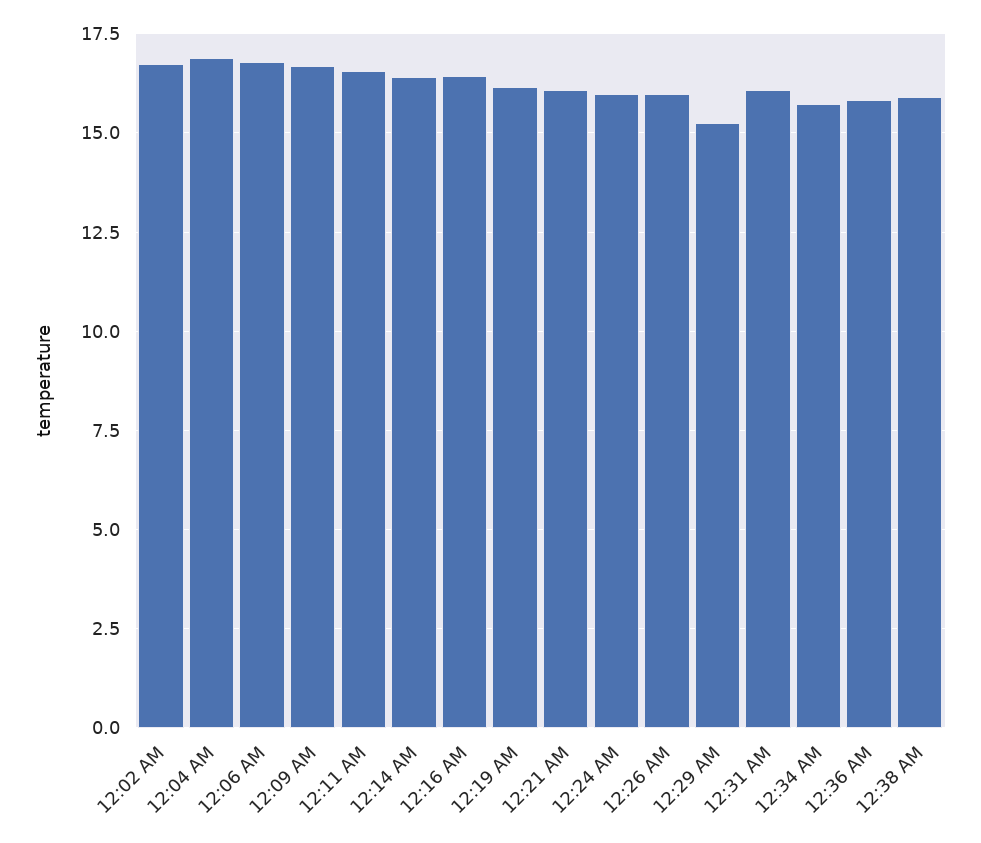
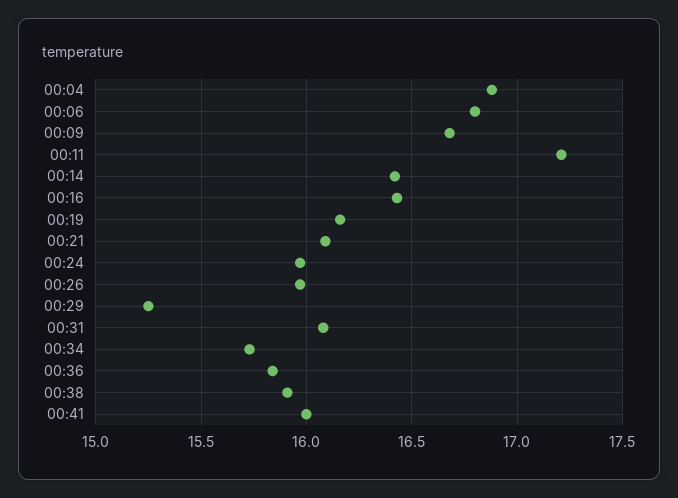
12:02 AM: 16.75 -> none
12:11 AM: 16.5 -> 17.2
00:41: none -> 16

